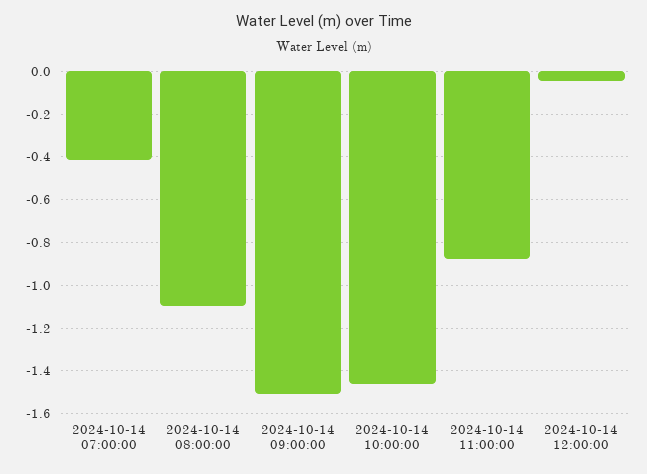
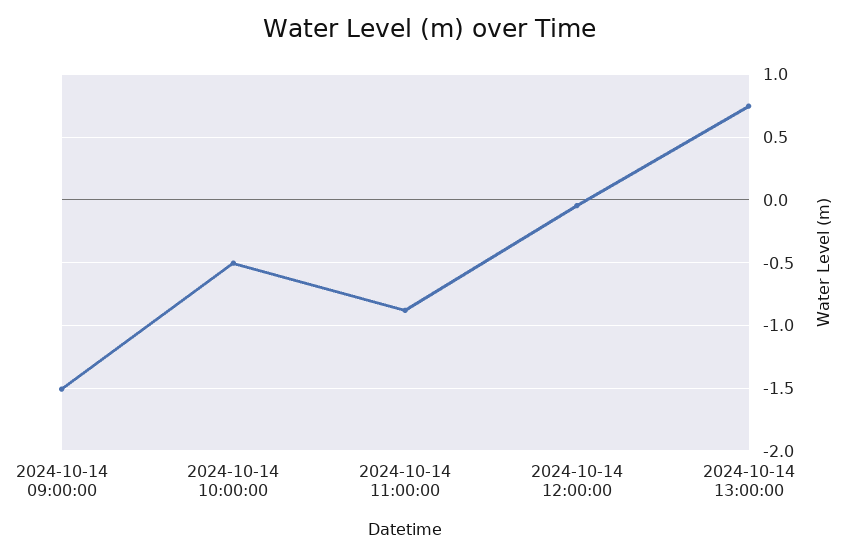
2024-10-14 07:00:00: -0.4 -> none
2024-10-14 08:00:00: -1.1 -> none
2024-10-14 10:00:00: -1.45 -> -0.5
2024-10-14 13:00:00: none -> 0.75

